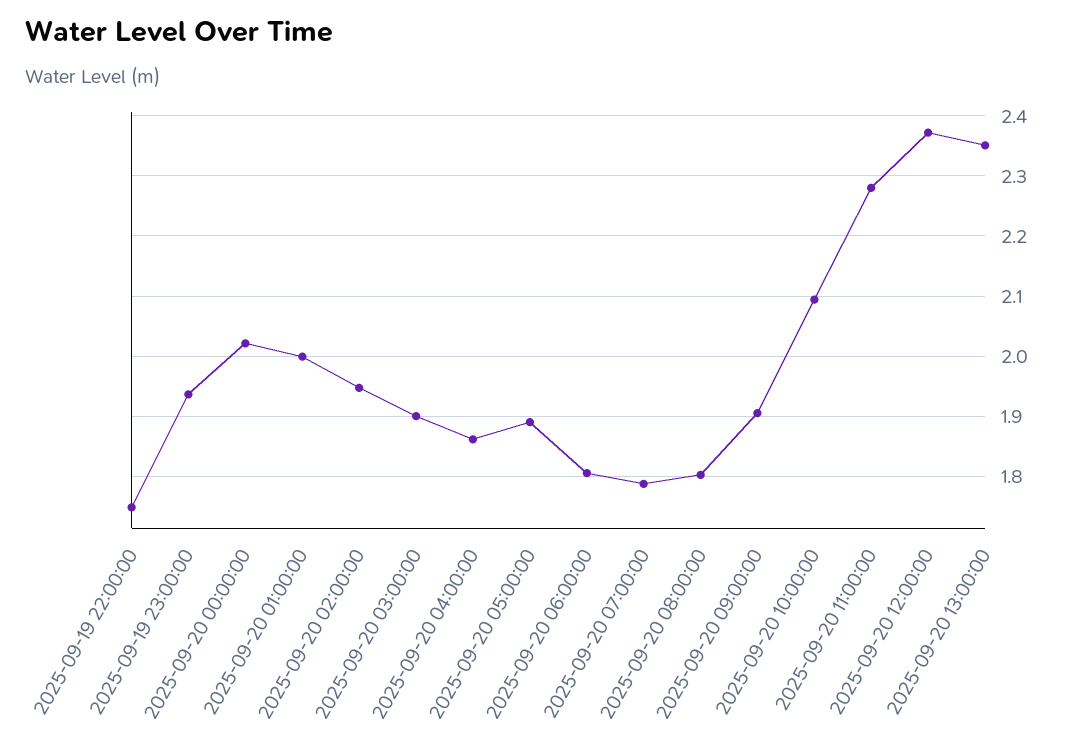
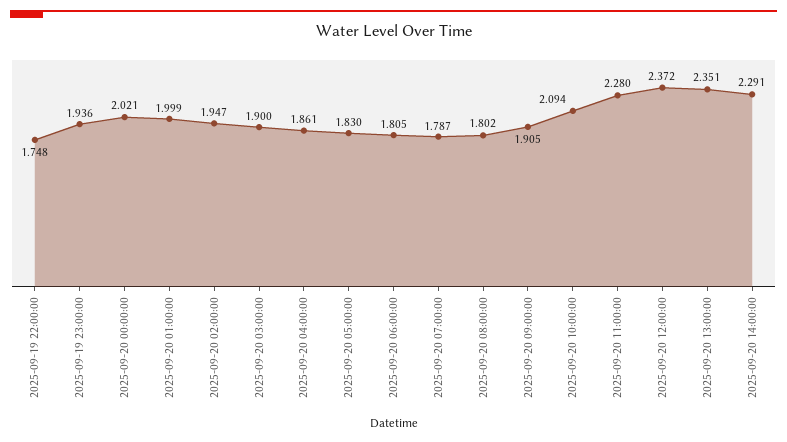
2025-09-20 05:00:00: 1.89 -> 1.83
2025-09-20 14:00:00: none -> 2.291

